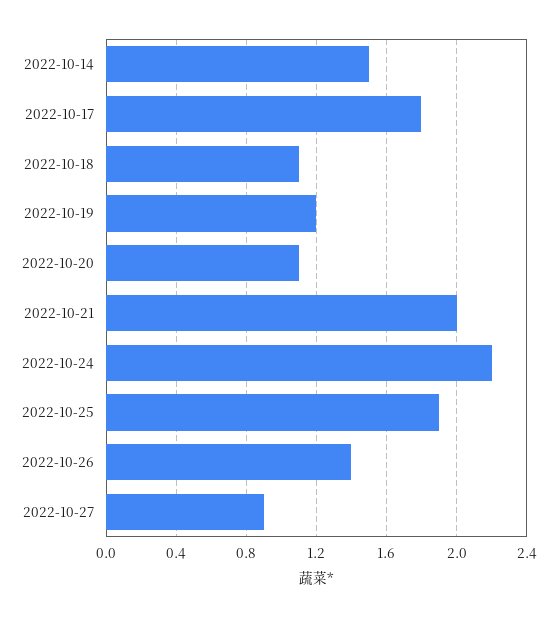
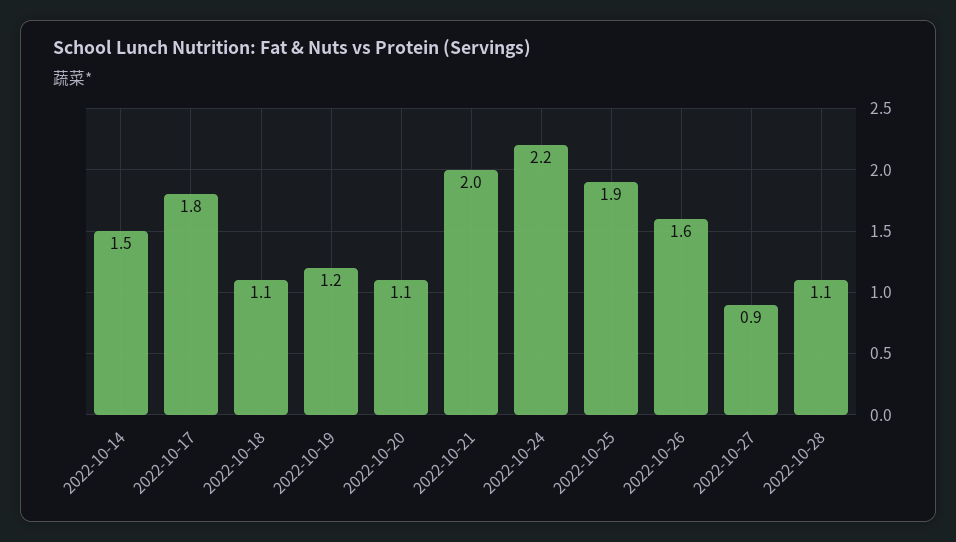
2022-10-26: 1.4 -> 1.6
2022-10-28: none -> 1.1

